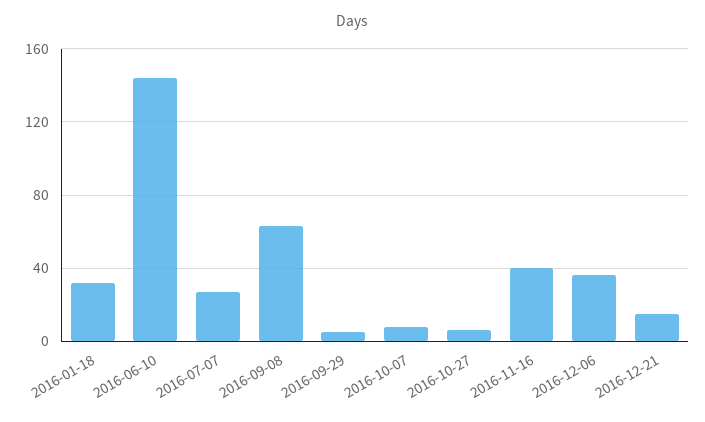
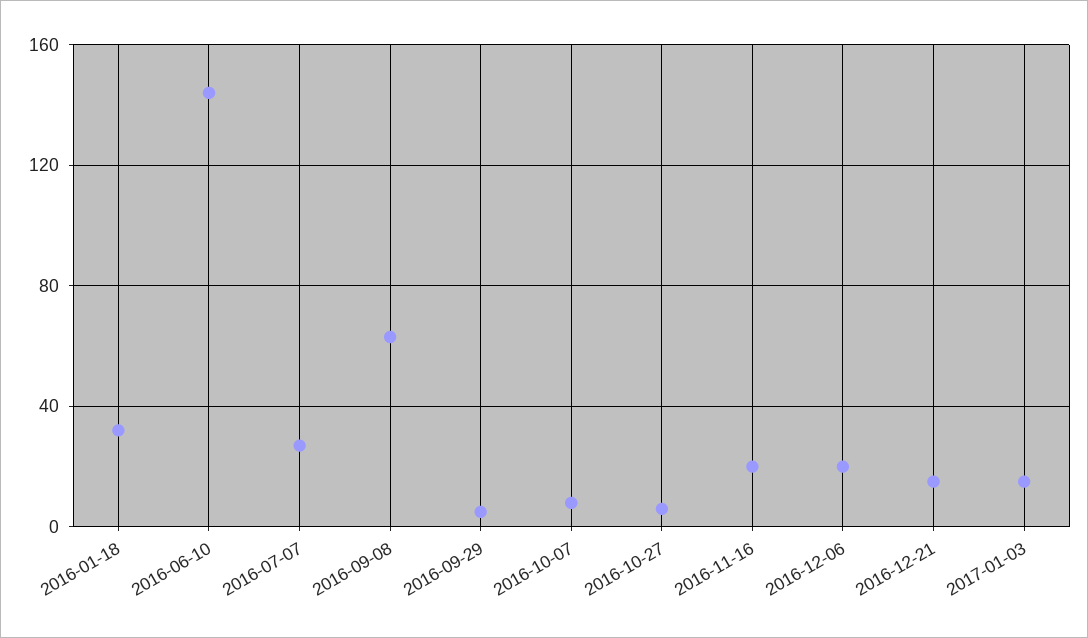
2016-11-16: 40 -> 20
2016-12-06: 35 -> 20
2017-01-03: none -> 15

